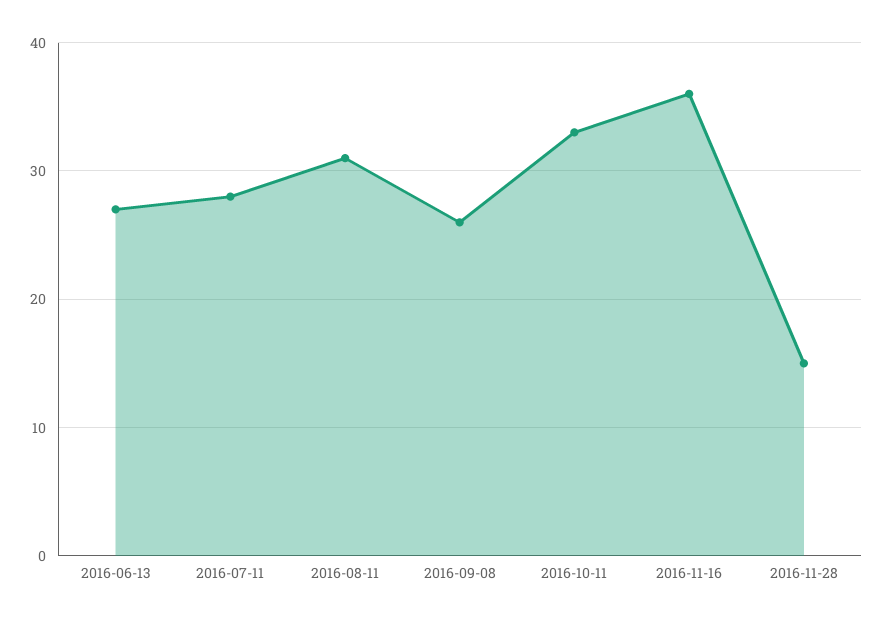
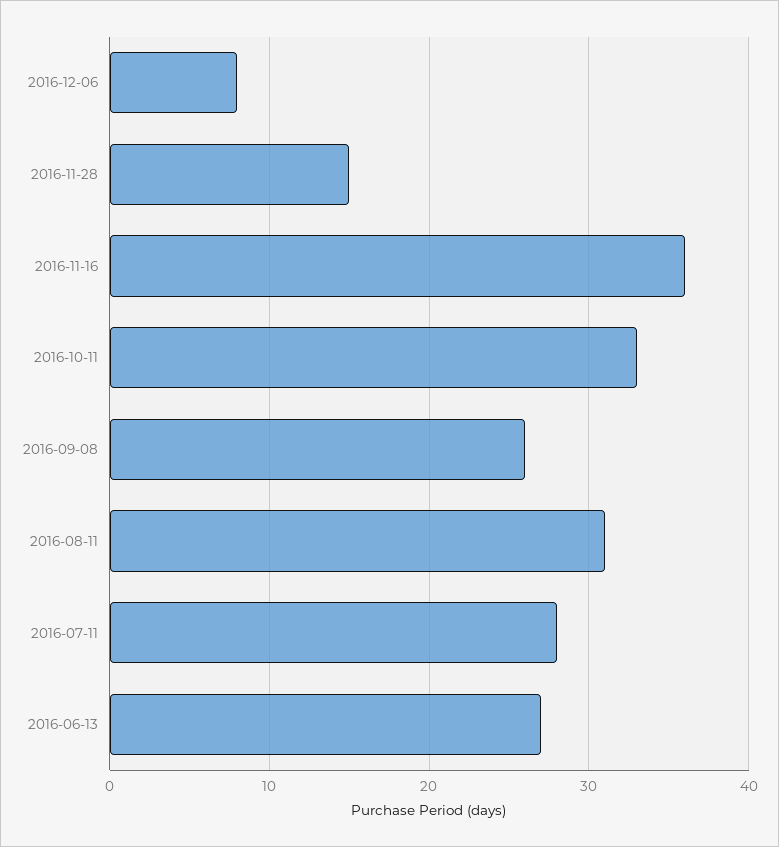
2016-12-06: none -> 8

